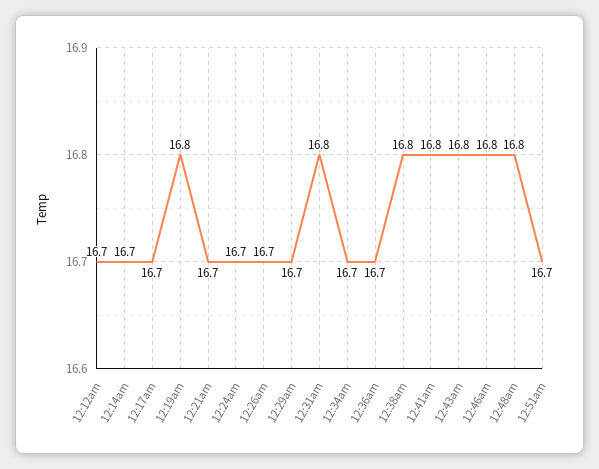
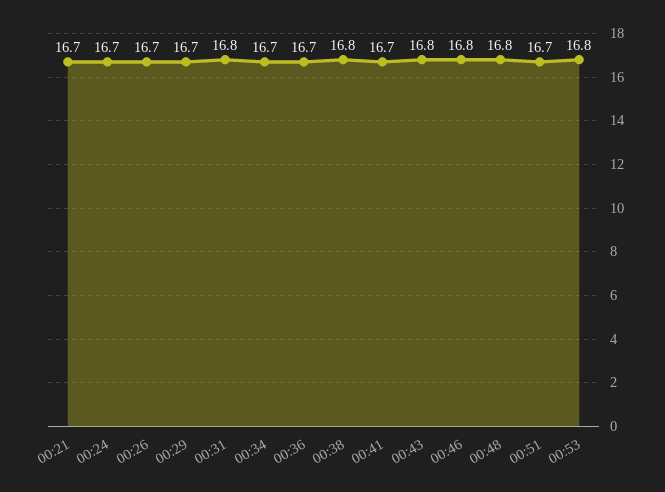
12:12am: 16.7 -> none
12:14am: 16.7 -> none
12:17am: 16.7 -> none
12:19am: 16.8 -> none
12:41am: 16.8 -> 16.7
00:53: none -> 16.8

